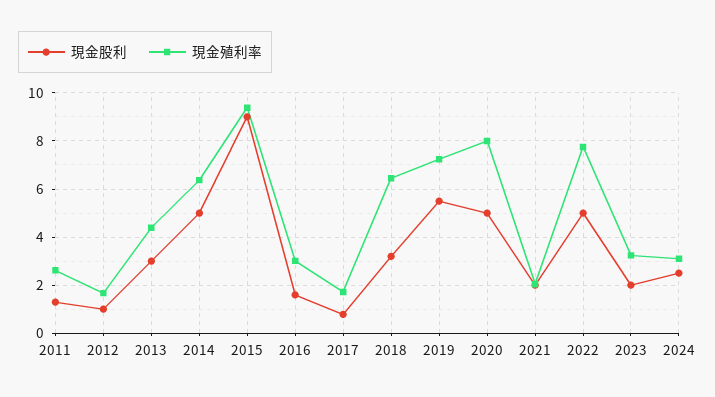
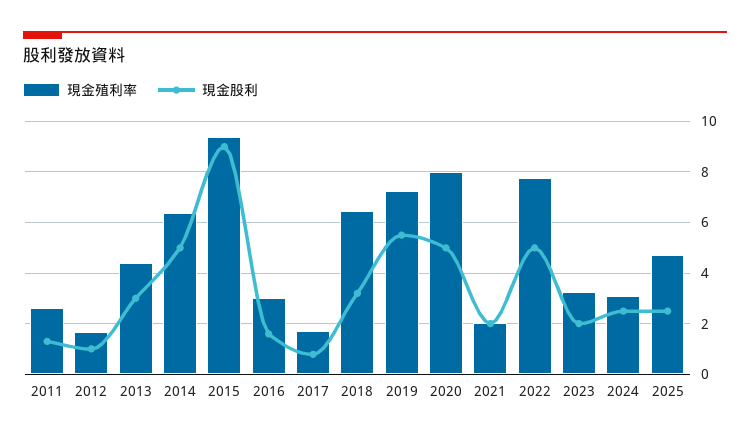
現金殖利率, 2025: none -> 4.75
現金股利, 2025: none -> 2.5

